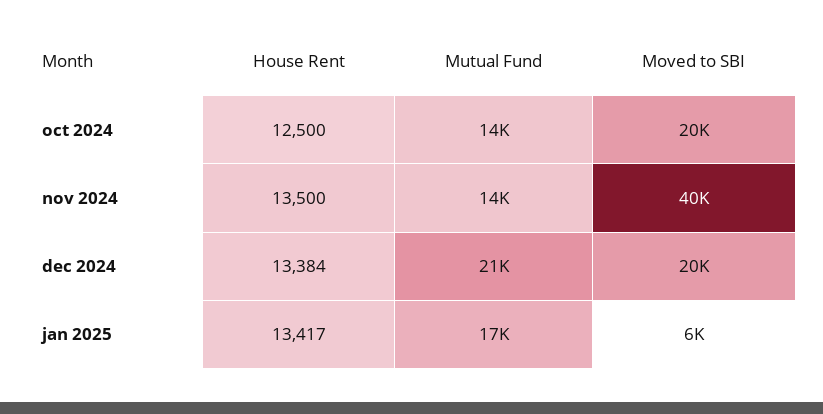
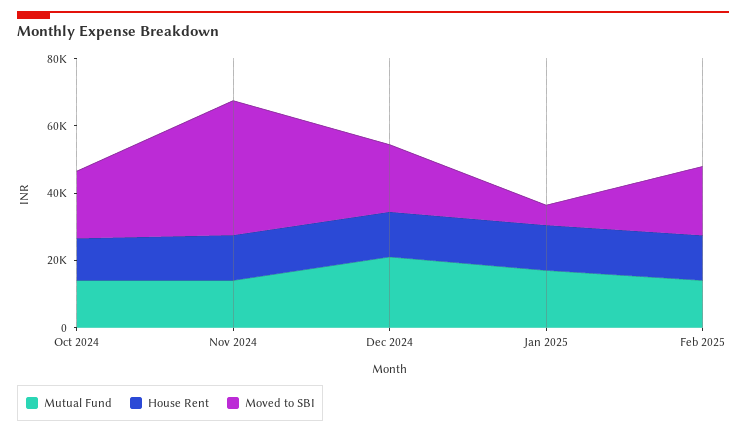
Mutual Fund, Feb 2025: none -> 15000
House Rent, Feb 2025: none -> 15000
Moved to SBI, Feb 2025: none -> 20000

